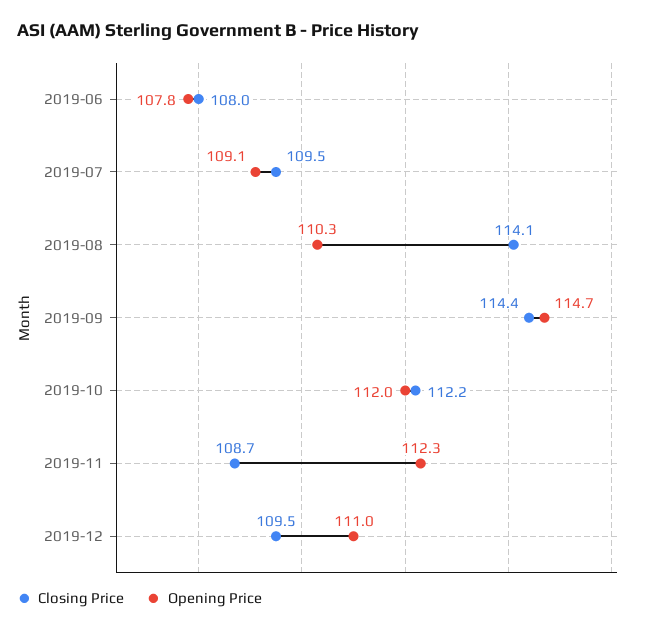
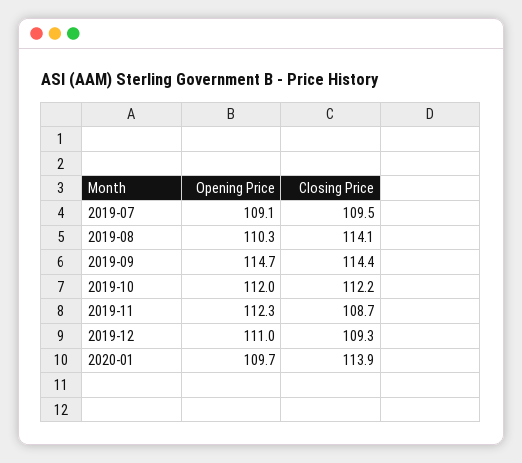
Closing Price, 2019-06: 108 -> none
Opening Price, 2019-06: 107.8 -> none
Closing Price, 2019-12: 109.5 -> 109.3
Opening Price, 2020-01: none -> 109.7
Closing Price, 2020-01: none -> 113.9

